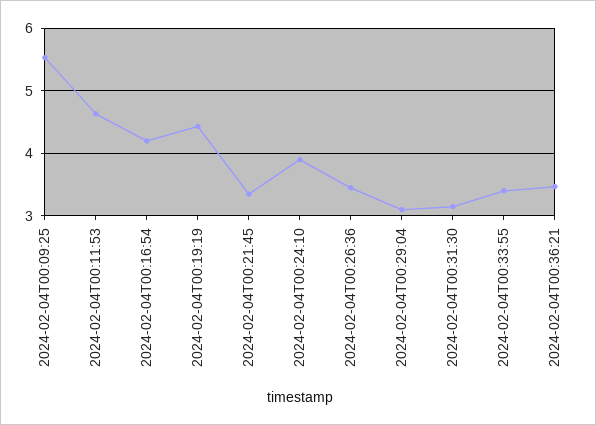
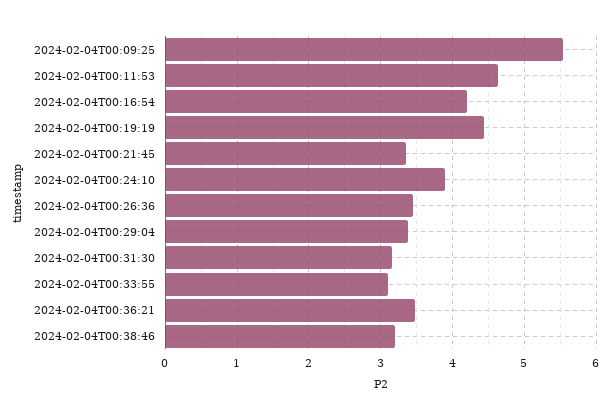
2024-02-04T00:29:04: 3.1 -> 3.4
2024-02-04T00:33:55: 3.4 -> 3.1
2024-02-04T00:38:46: none -> 3.2

